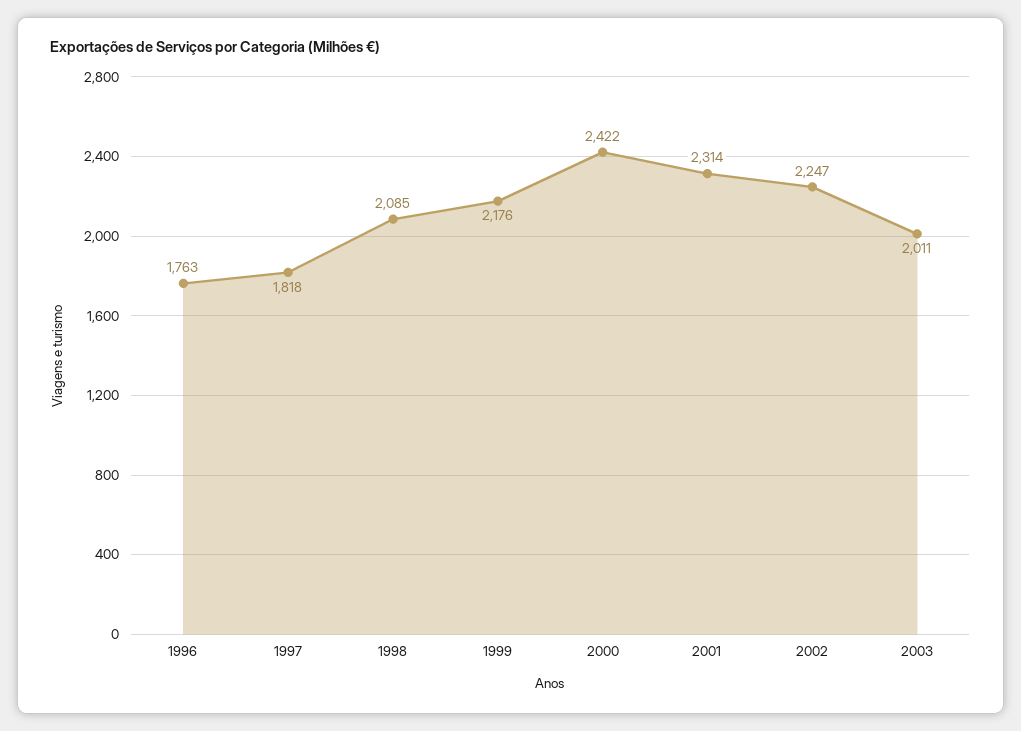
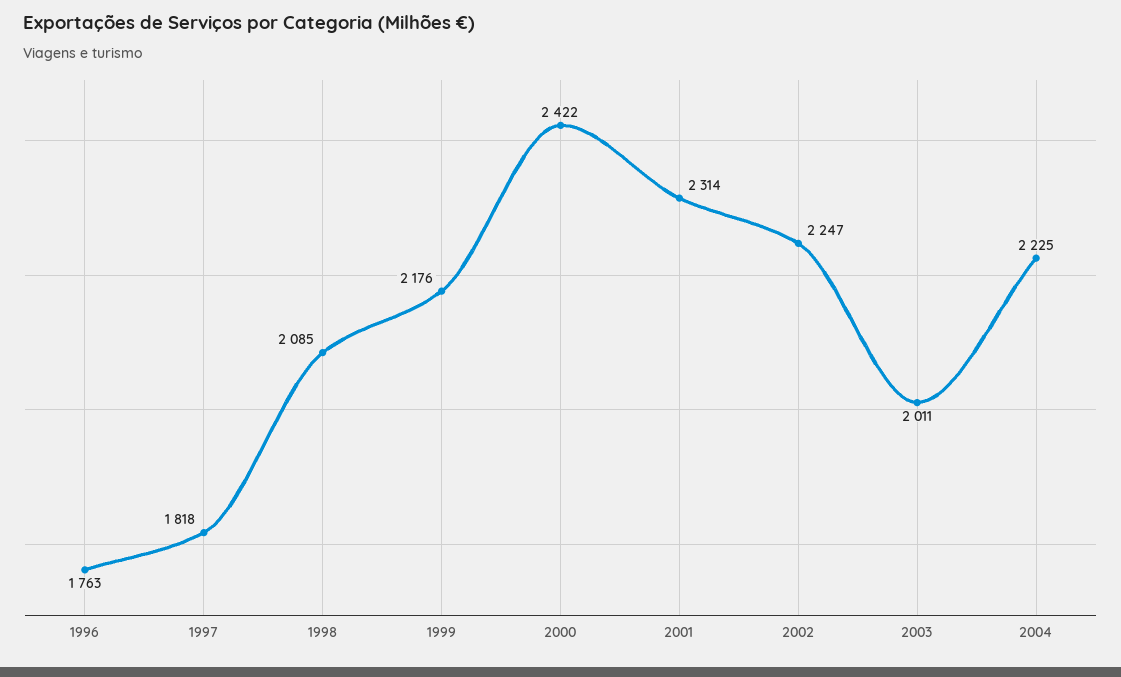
2004: none -> 2225

